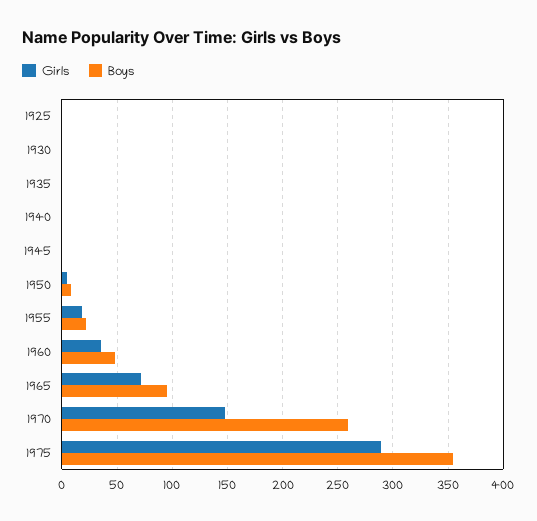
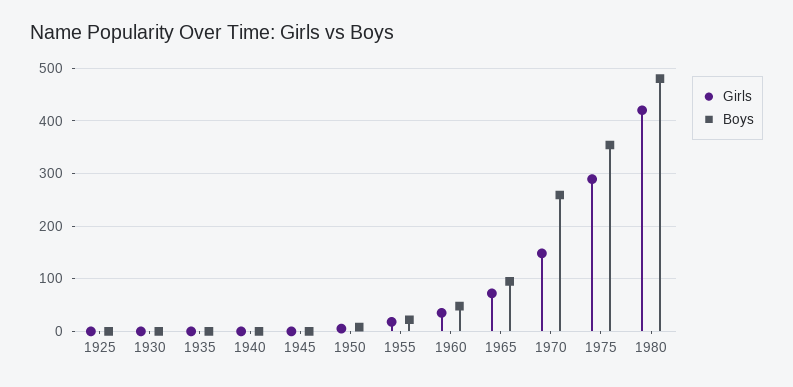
Girls, 1980: none -> 420
Boys, 1980: none -> 480

